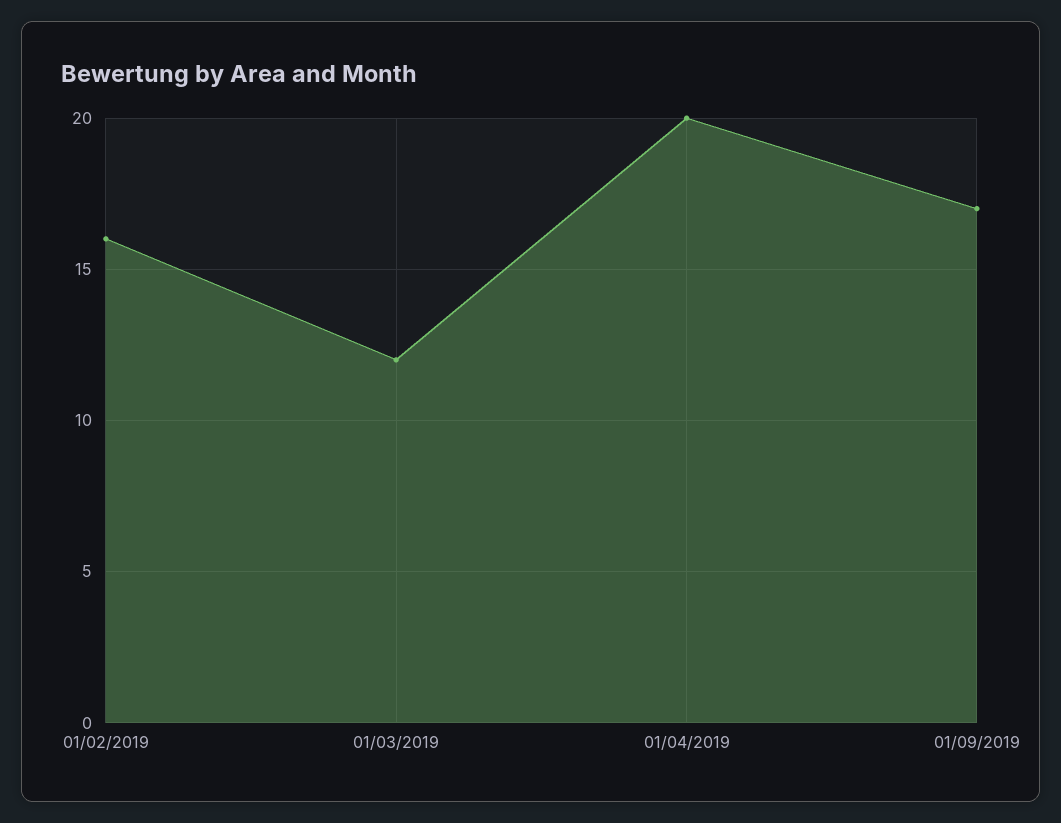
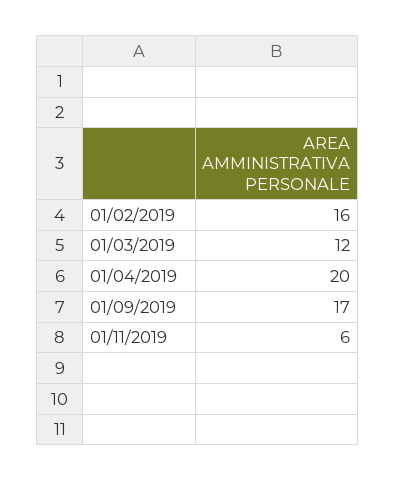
01/11/2019: none -> 6

